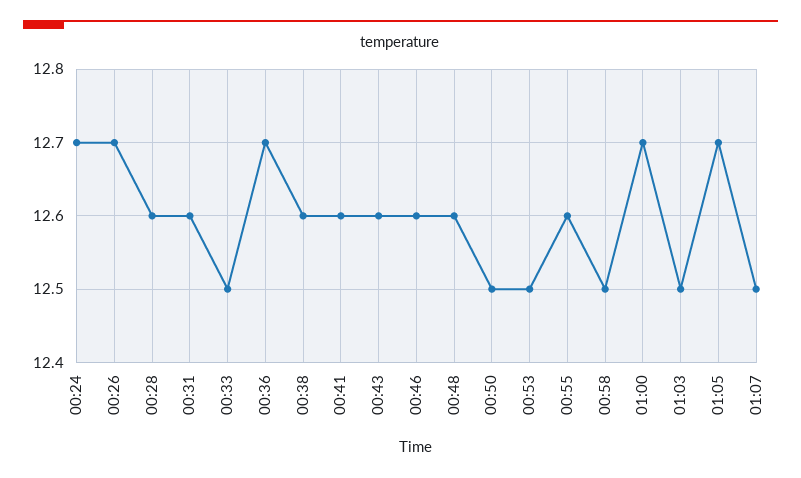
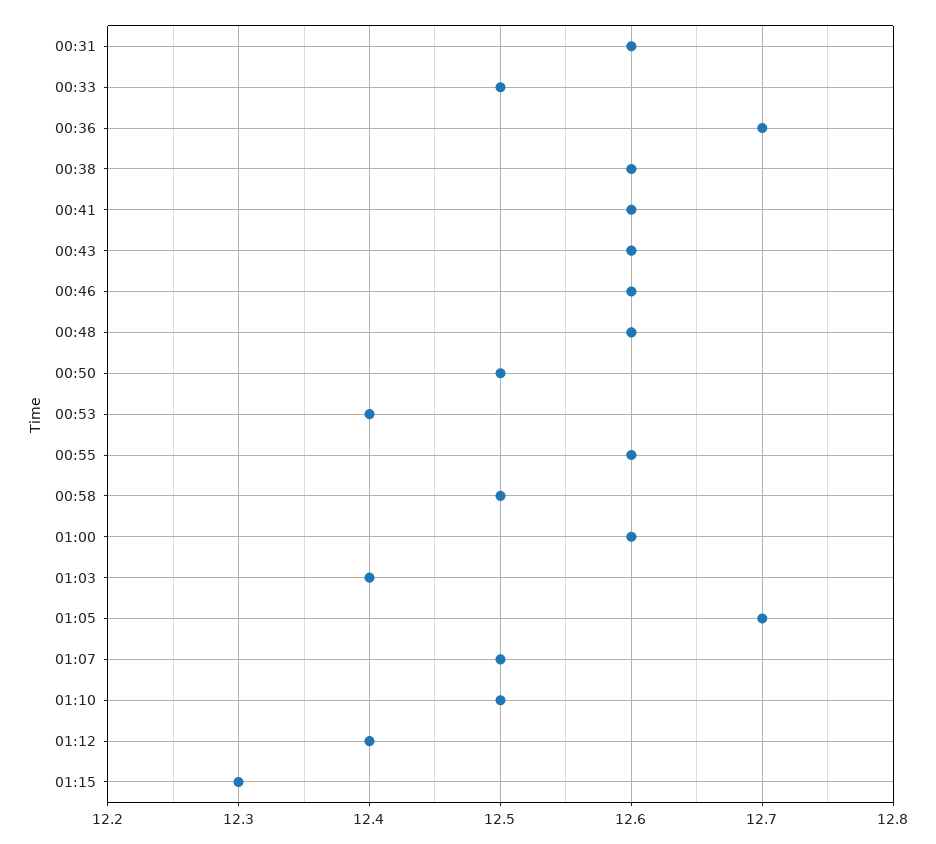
00:24: 12.7 -> none
00:26: 12.7 -> none
00:28: 12.6 -> none
00:53: 12.5 -> 12.4
01:00: 12.7 -> 12.6
01:03: 12.5 -> 12.4
01:10: none -> 12.5
01:12: none -> 12.4
01:15: none -> 12.3

